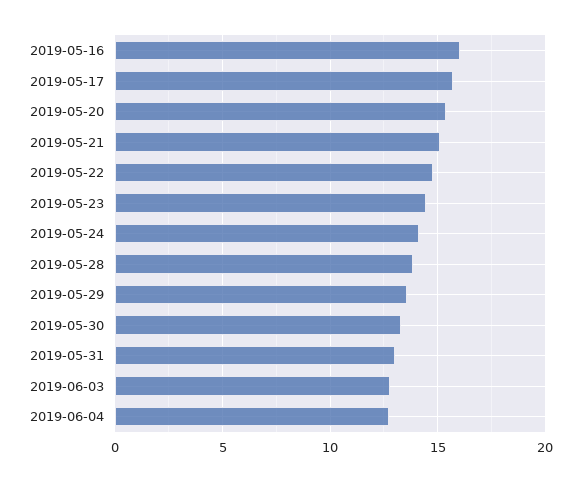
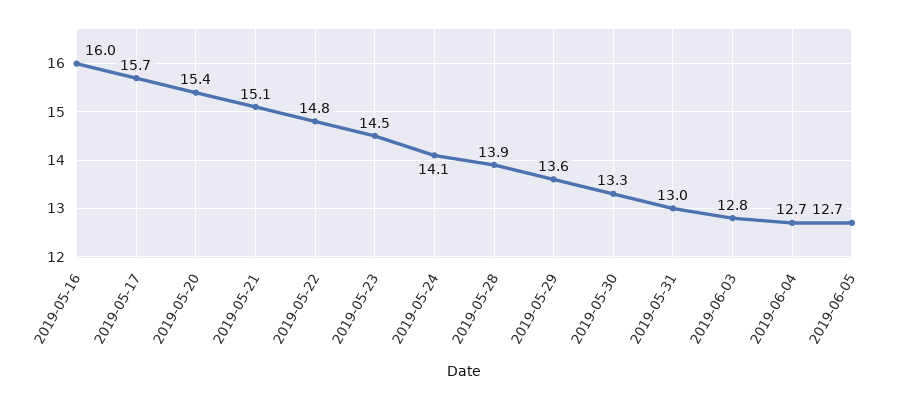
2019-06-05: none -> 12.7

